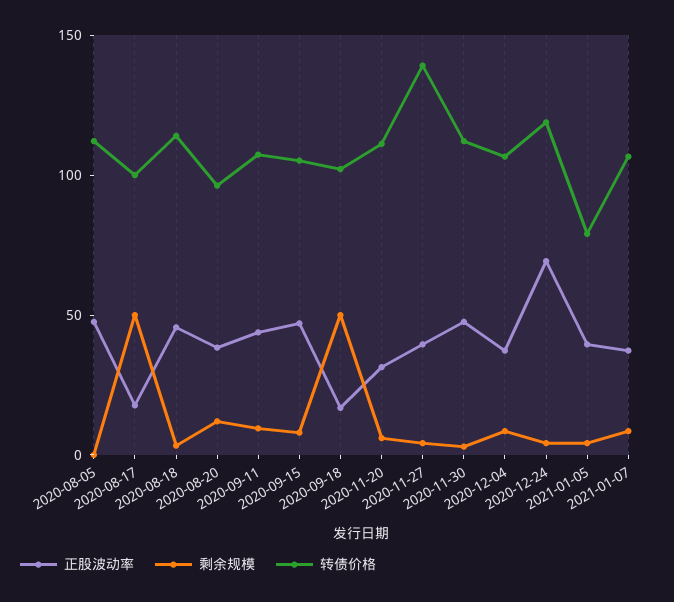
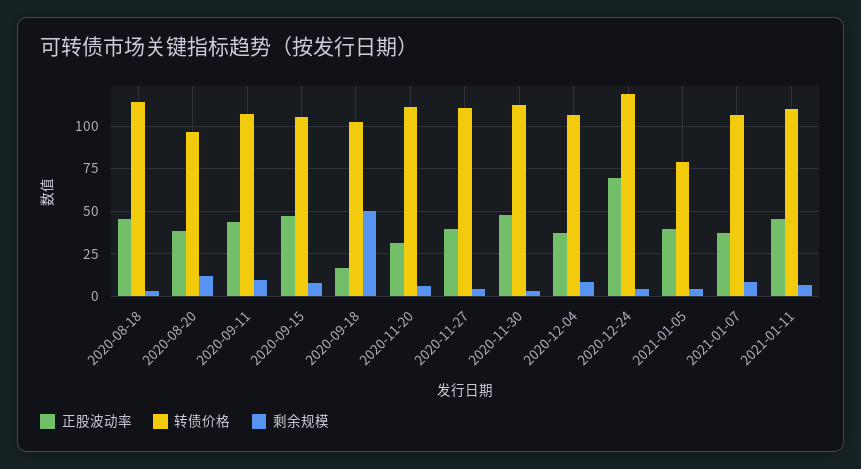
正股波动率, 2020-08-05: 50 -> none
剩余规模, 2020-08-05: 0 -> none
转债价格, 2020-08-05: 110 -> none
正股波动率, 2020-08-17: 20 -> none
剩余规模, 2020-08-17: 50 -> none
转债价格, 2020-08-17: 100 -> none
转债价格, 2020-11-27: 140 -> 110
正股波动率, 2021-01-11: none -> 45
转债价格, 2021-01-11: none -> 110
剩余规模, 2021-01-11: none -> 5

